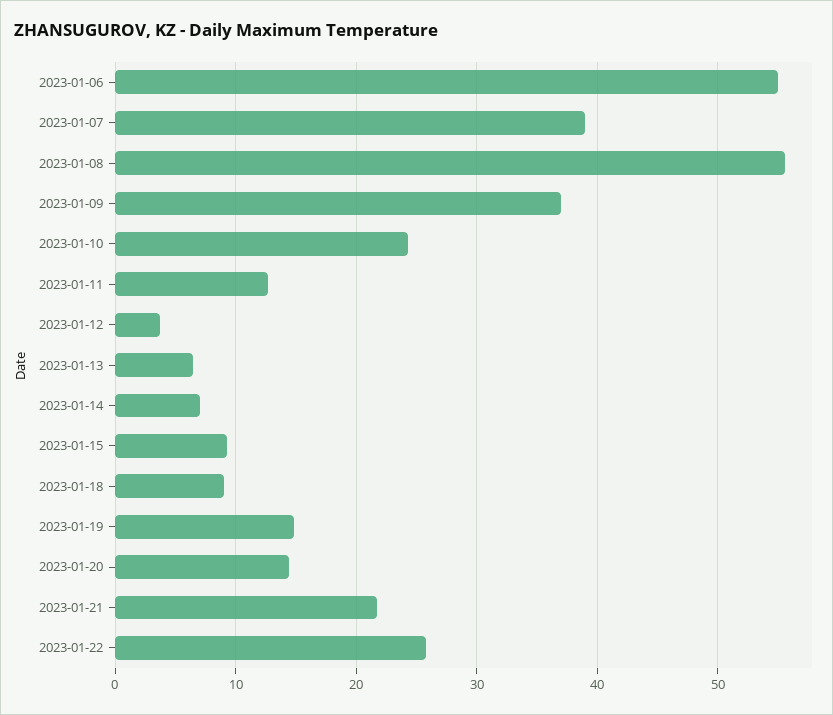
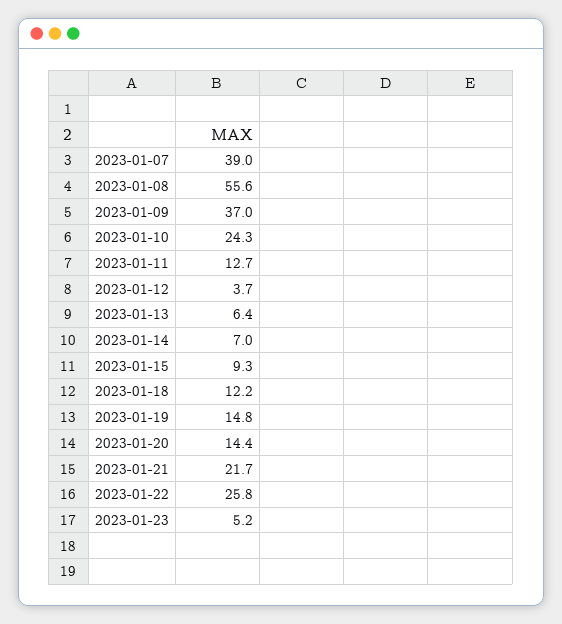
2023-01-06: 55 -> none
2023-01-18: 9 -> 12.2
2023-01-23: none -> 5.2

